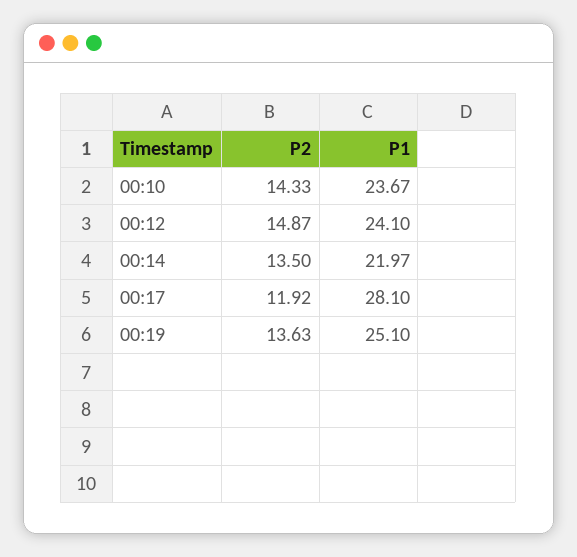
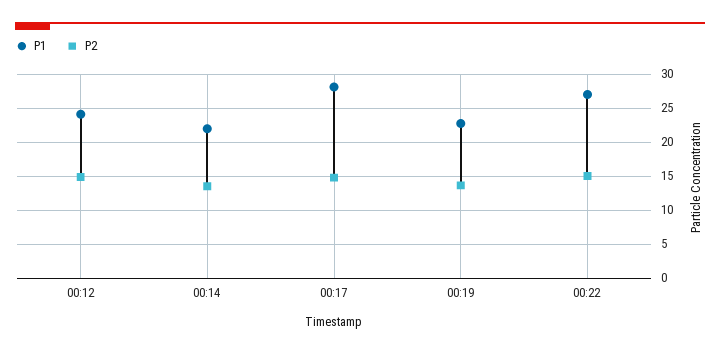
P2, 00:10: 14.33 -> none
P1, 00:10: 23.67 -> none
P2, 00:17: 11.92 -> 15
P1, 00:19: 25.1 -> 23
P1, 00:22: none -> 27
P2, 00:22: none -> 15

